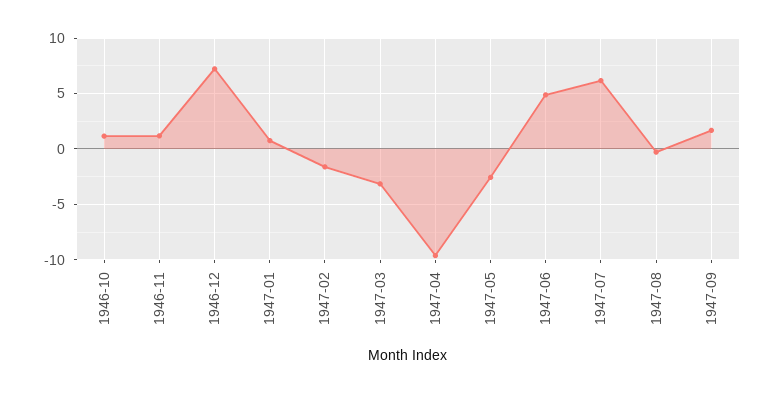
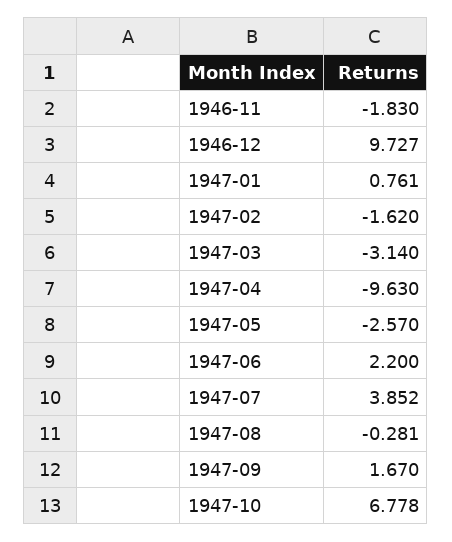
1946-10: 1 -> none
1946-11: 1 -> -1.83
1946-12: 7 -> 9.727
1947-06: 5 -> 2.2
1947-07: 6 -> 3.852
1947-10: none -> 6.778

